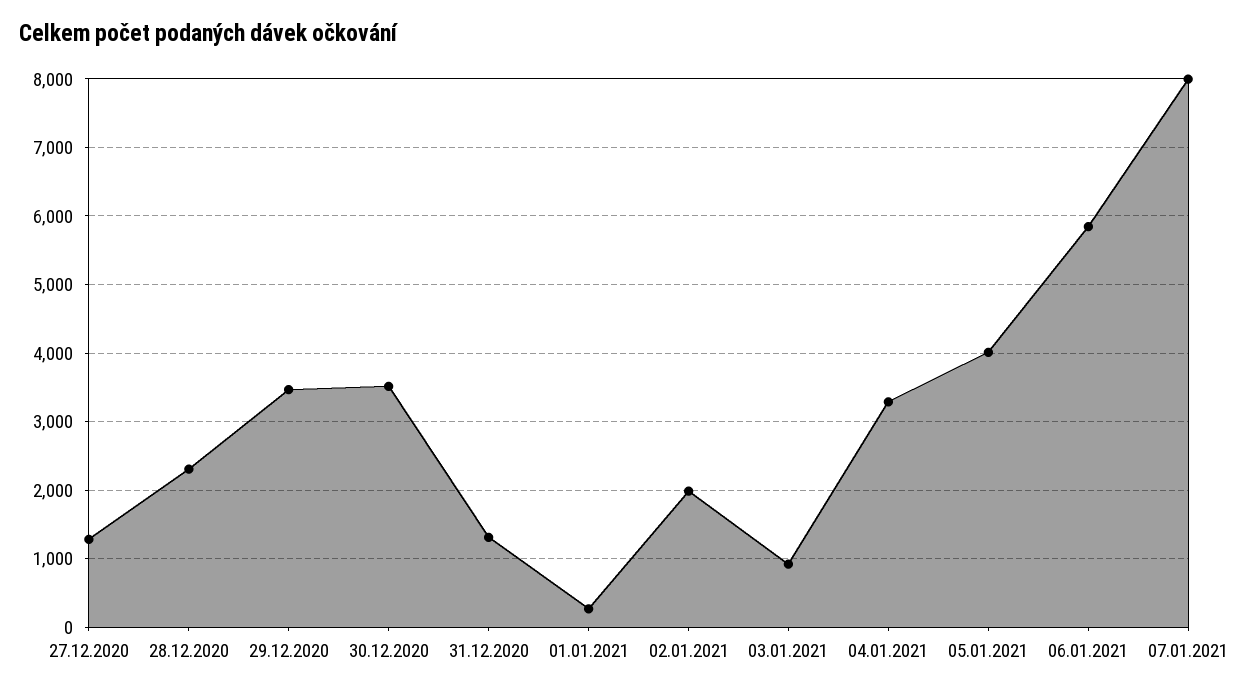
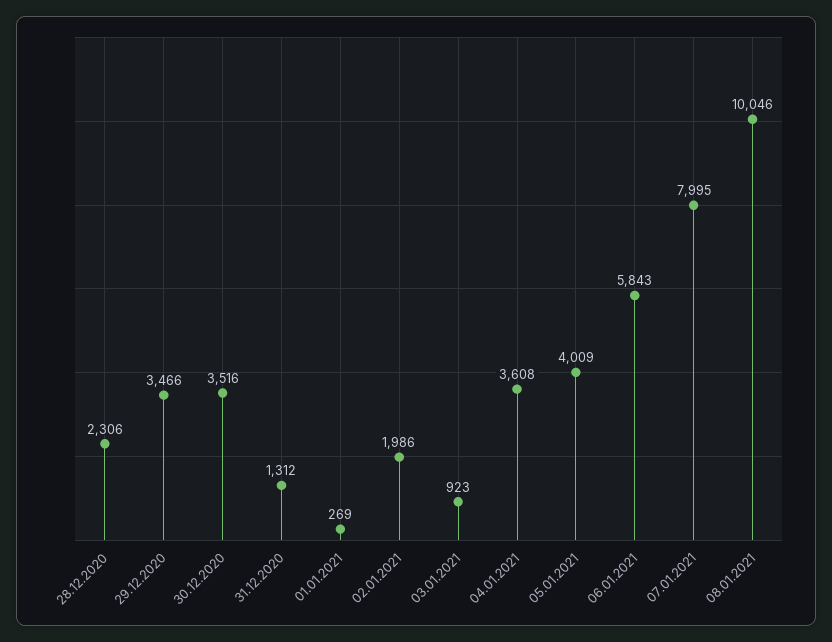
27.12.2020: 1300 -> none
04.01.2021: 3300 -> 3608
08.01.2021: none -> 10046

